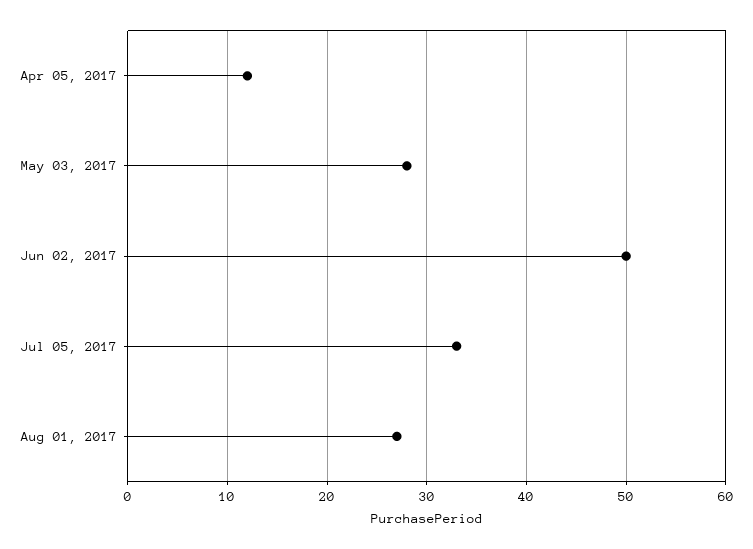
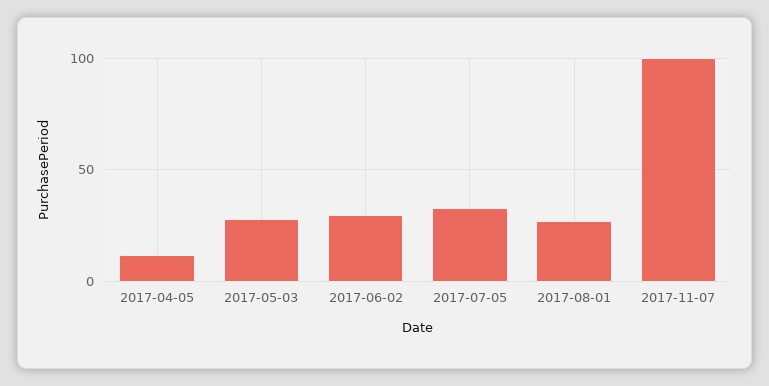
Jun 02, 2017: 50 -> 30
2017-11-07: none -> 100

